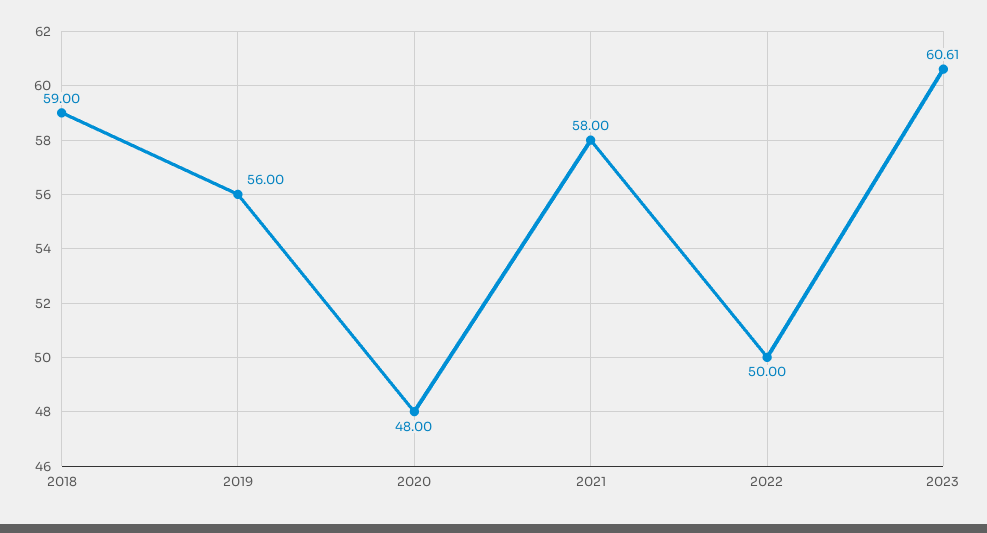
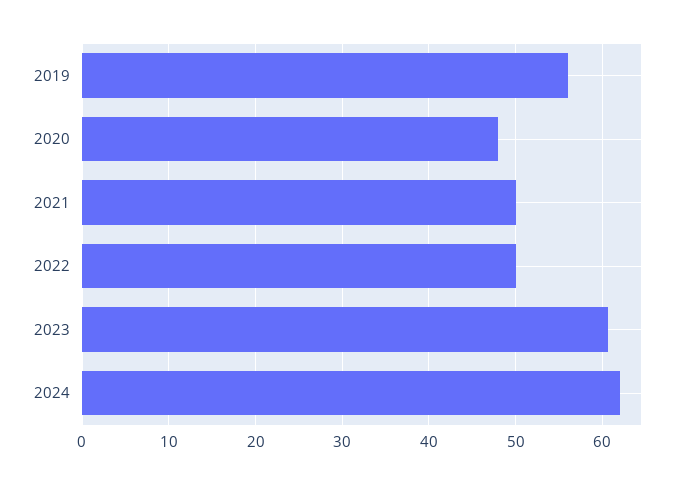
2018: 59 -> none
2021: 58 -> 50
2024: none -> 62

